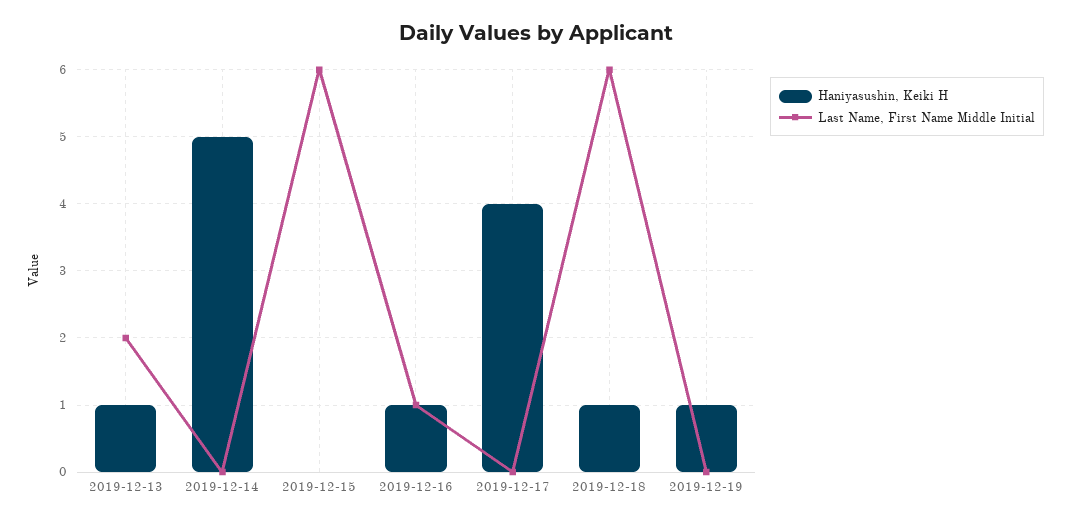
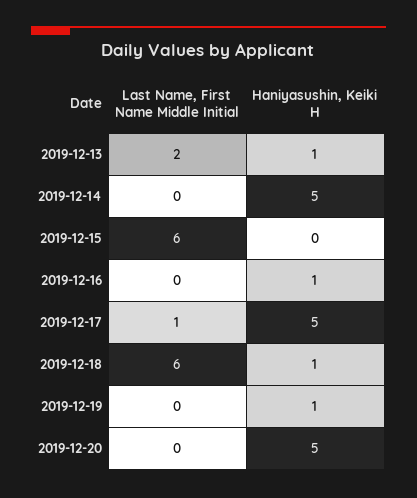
Last Name, First Name Middle Initial, 2019-12-16: 1 -> 0
Haniyasushin, Keiki H, 2019-12-17: 4 -> 5
Last Name, First Name Middle Initial, 2019-12-17: 0 -> 1
Last Name, First Name Middle Initial, 2019-12-20: none -> 0
Haniyasushin, Keiki H, 2019-12-20: none -> 5

